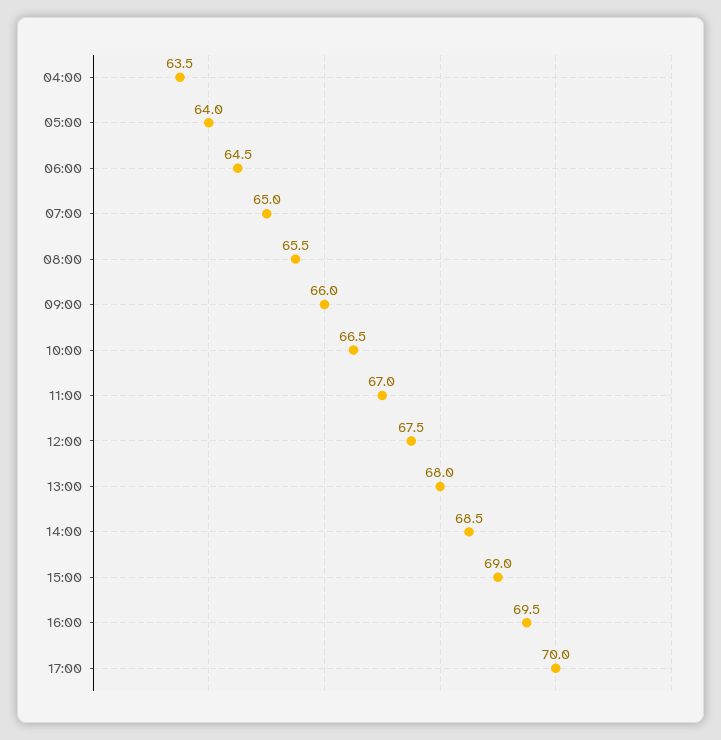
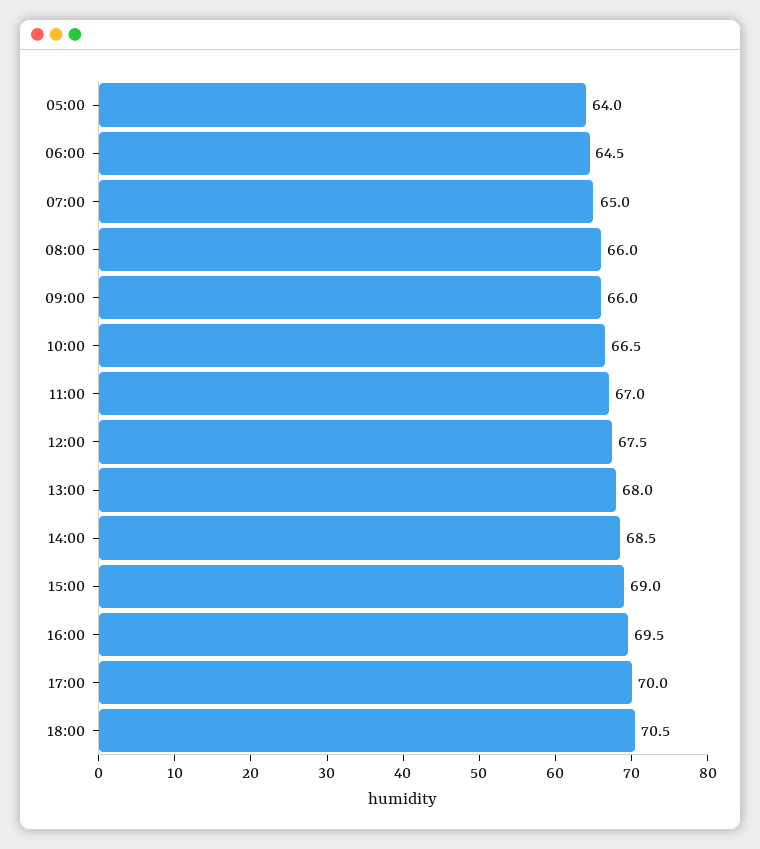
04:00: 63.5 -> none
08:00: 65.5 -> 66
18:00: none -> 70.5

